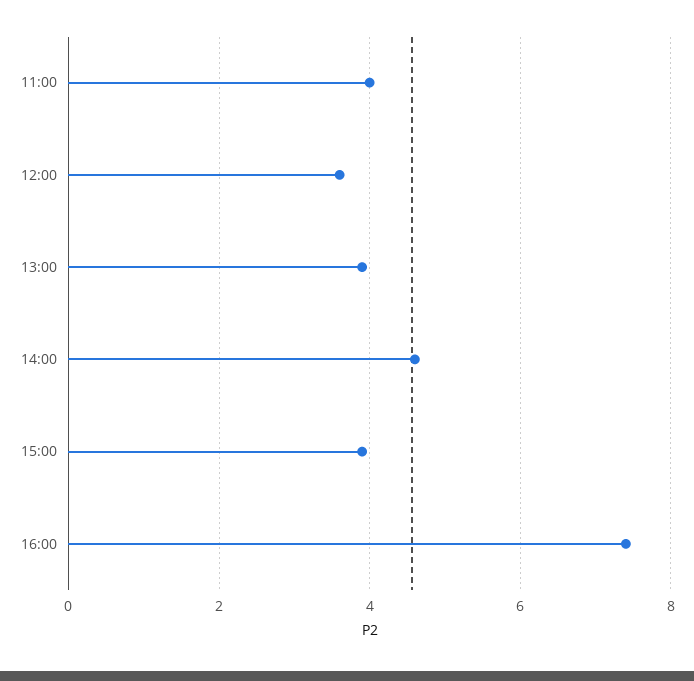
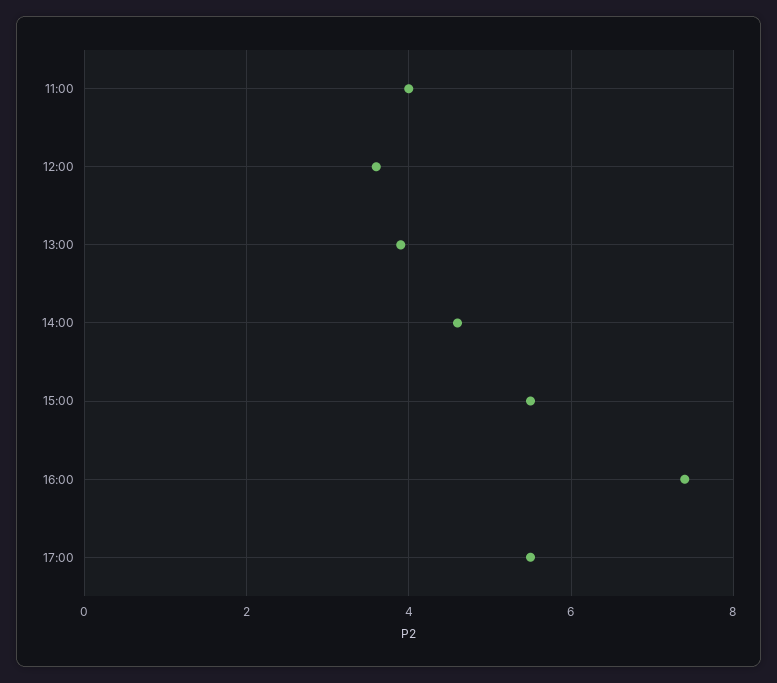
15:00: 4 -> 5.5
17:00: none -> 5.5

